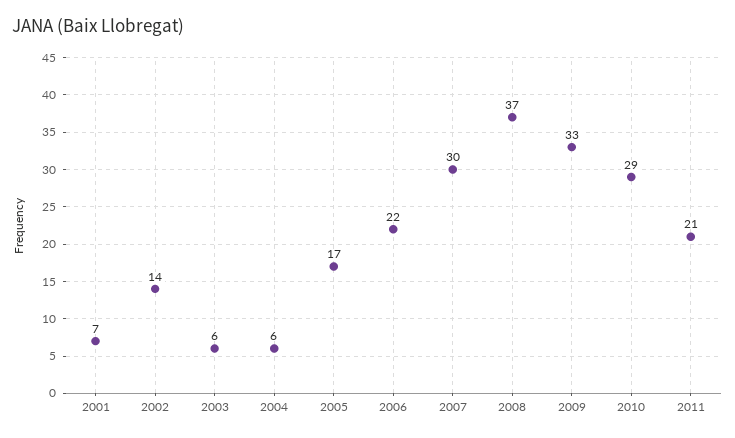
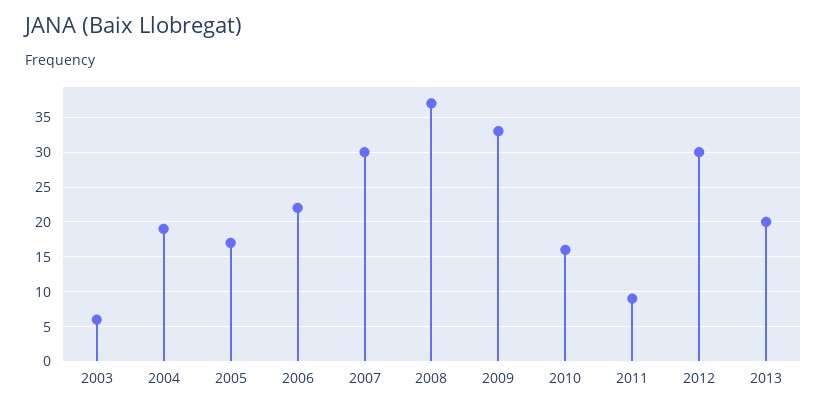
2001: 7 -> none
2002: 14 -> none
2004: 6 -> 19
2010: 29 -> 16
2011: 21 -> 9
2012: none -> 30
2013: none -> 20

